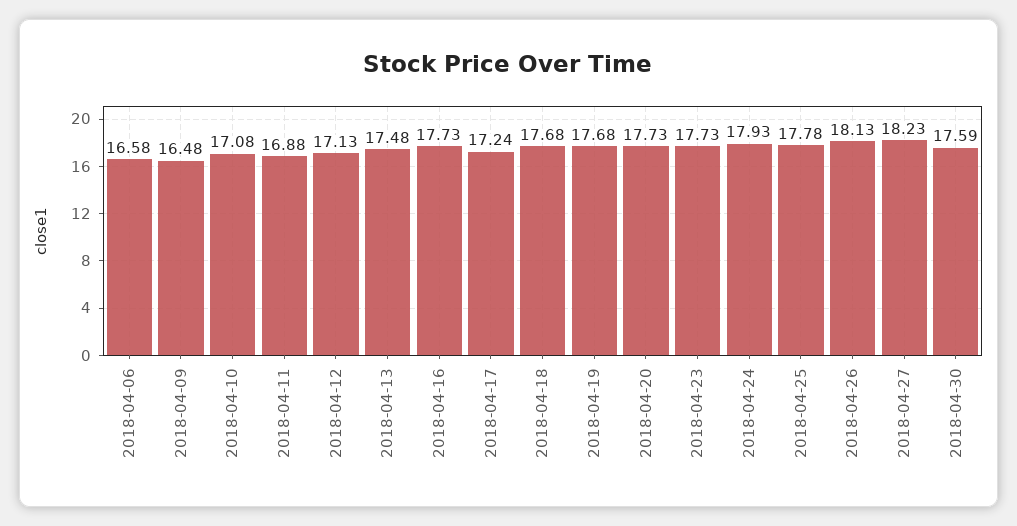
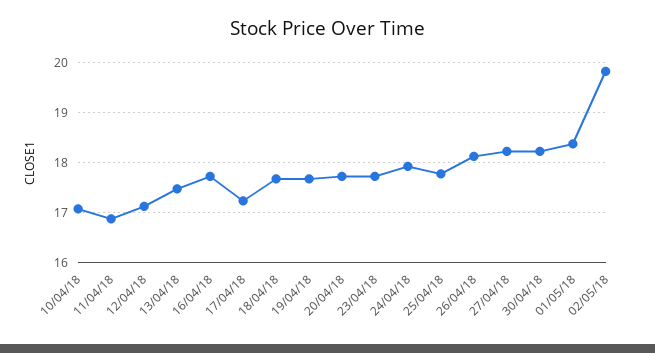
2018-04-06: 16.58 -> none
2018-04-09: 16.48 -> none
2018-04-30: 17.59 -> 18.2
01/05/18: none -> 18.4
02/05/18: none -> 19.8

